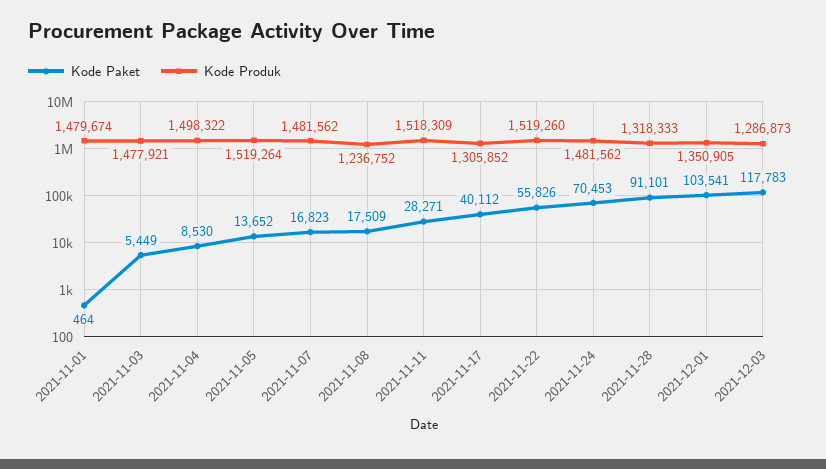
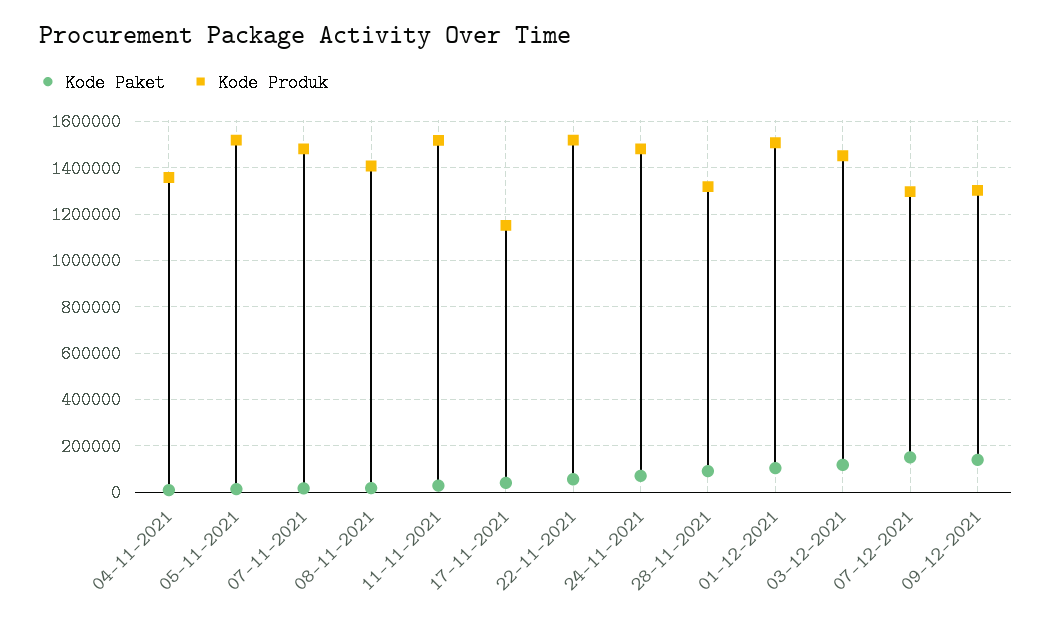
Kode Paket, 2021-11-01: 464 -> none
Kode Produk, 2021-11-01: 1479674 -> none
Kode Paket, 2021-11-03: 5449 -> none
Kode Produk, 2021-11-03: 1477921 -> none
Kode Produk, 2021-11-04: 1498322 -> 1350000
Kode Produk, 2021-11-08: 1236752 -> 1400000
Kode Produk, 2021-11-17: 1305852 -> 1150000
Kode Produk, 2021-12-01: 1350905 -> 1500000
Kode Produk, 2021-12-03: 1286873 -> 1450000
Kode Paket, 07-12-2021: none -> 150000
Kode Produk, 07-12-2021: none -> 1300000
Kode Paket, 09-12-2021: none -> 150000
Kode Produk, 09-12-2021: none -> 1300000

